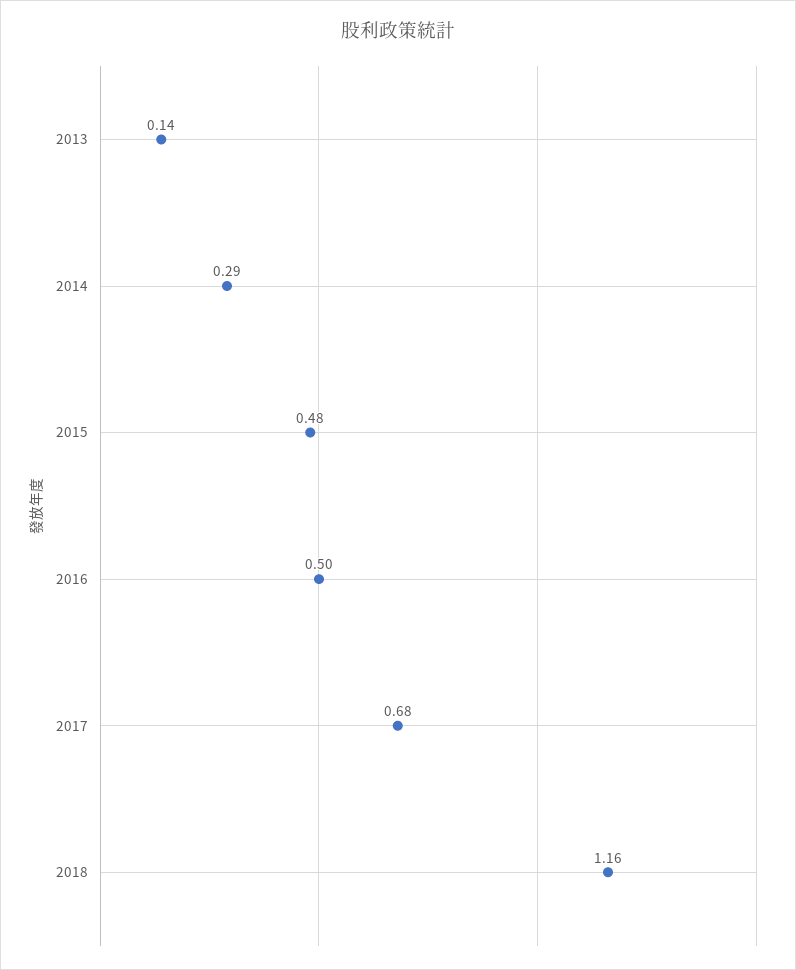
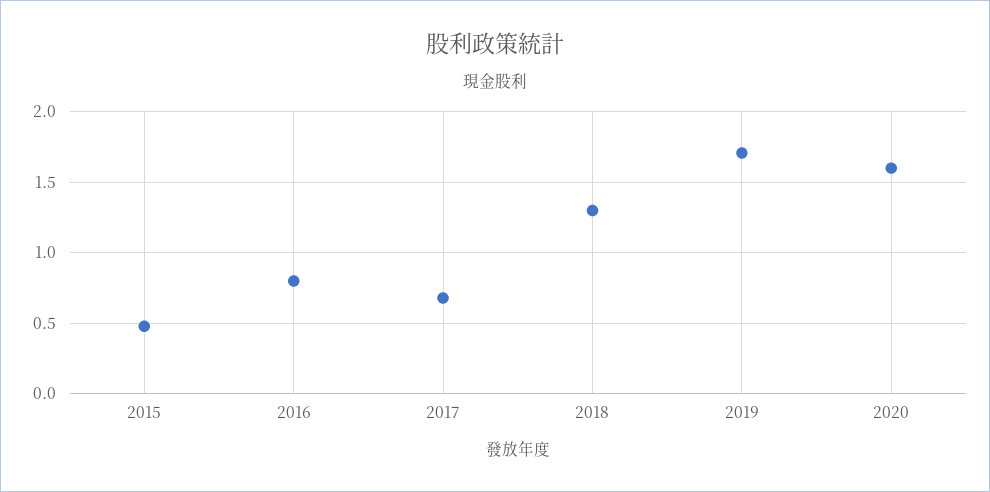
2013: 0.14 -> none
2014: 0.29 -> none
2016: 0.5 -> 0.8
2018: 1.16 -> 1.3
2019: none -> 1.7
2020: none -> 1.6

